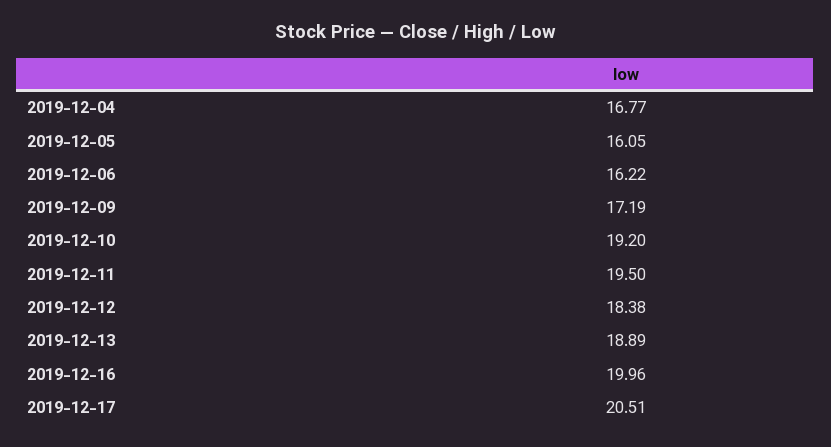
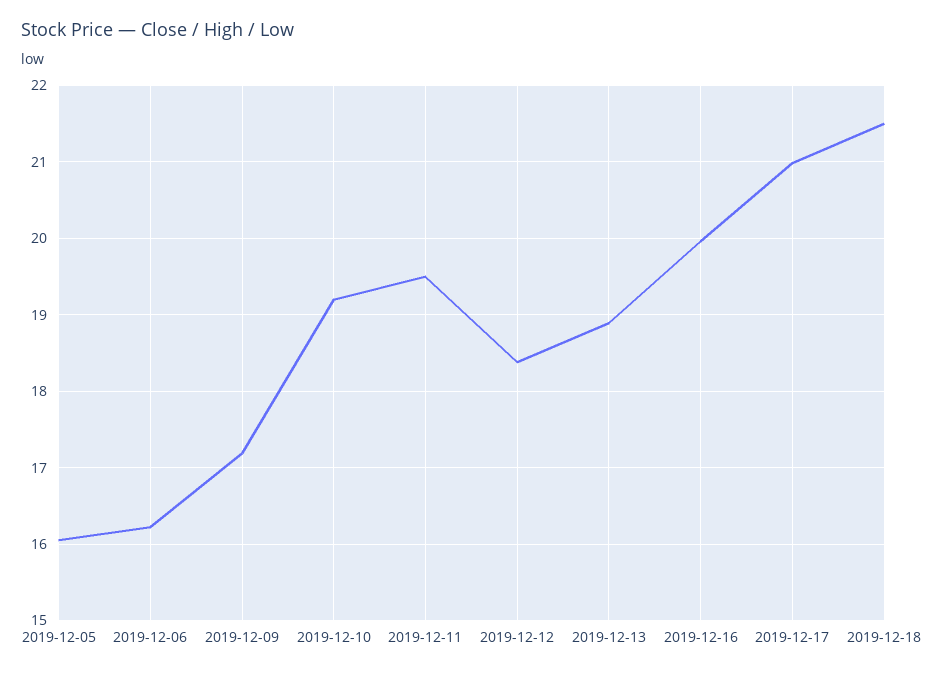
2019-12-04: 16.77 -> none
2019-12-17: 20.51 -> 21
2019-12-18: none -> 21.5

